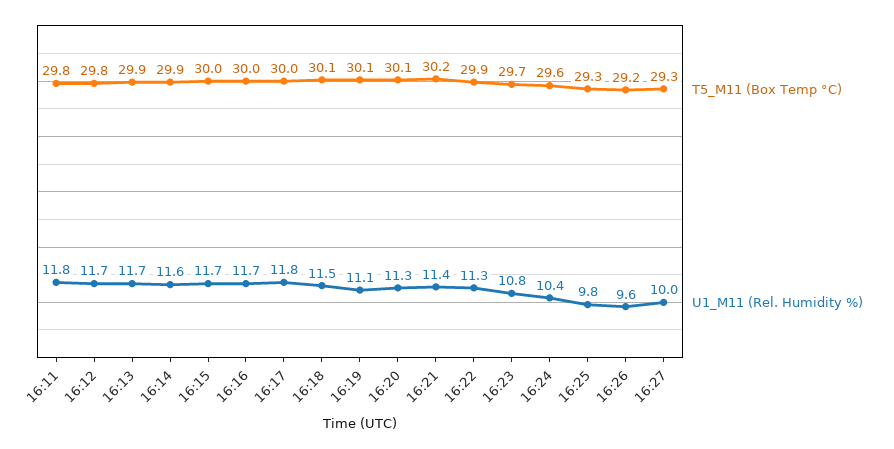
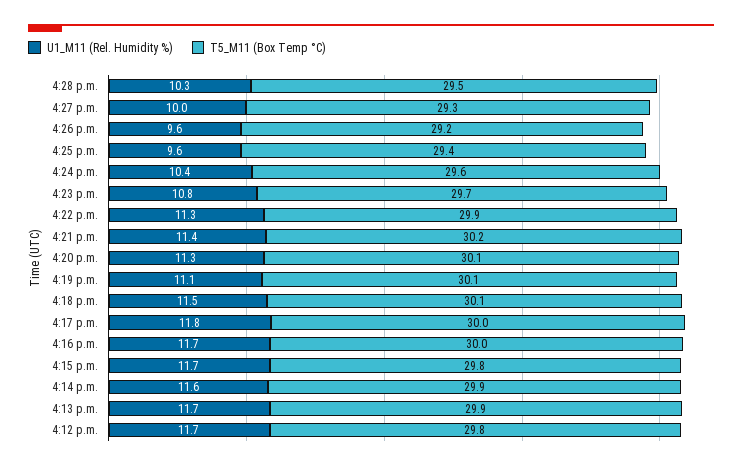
T5_M11 (Box Temp °C), 16:11: 29.8 -> none
U1_M11 (Rel. Humidity %), 16:11: 11.8 -> none
T5_M11 (Box Temp °C), 16:15: 30 -> 29.8
T5_M11 (Box Temp °C), 16:25: 29.3 -> 29.4
U1_M11 (Rel. Humidity %), 16:25: 9.8 -> 9.6
U1_M11 (Rel. Humidity %), 4:28 p.m.: none -> 10.3
T5_M11 (Box Temp °C), 4:28 p.m.: none -> 29.5

